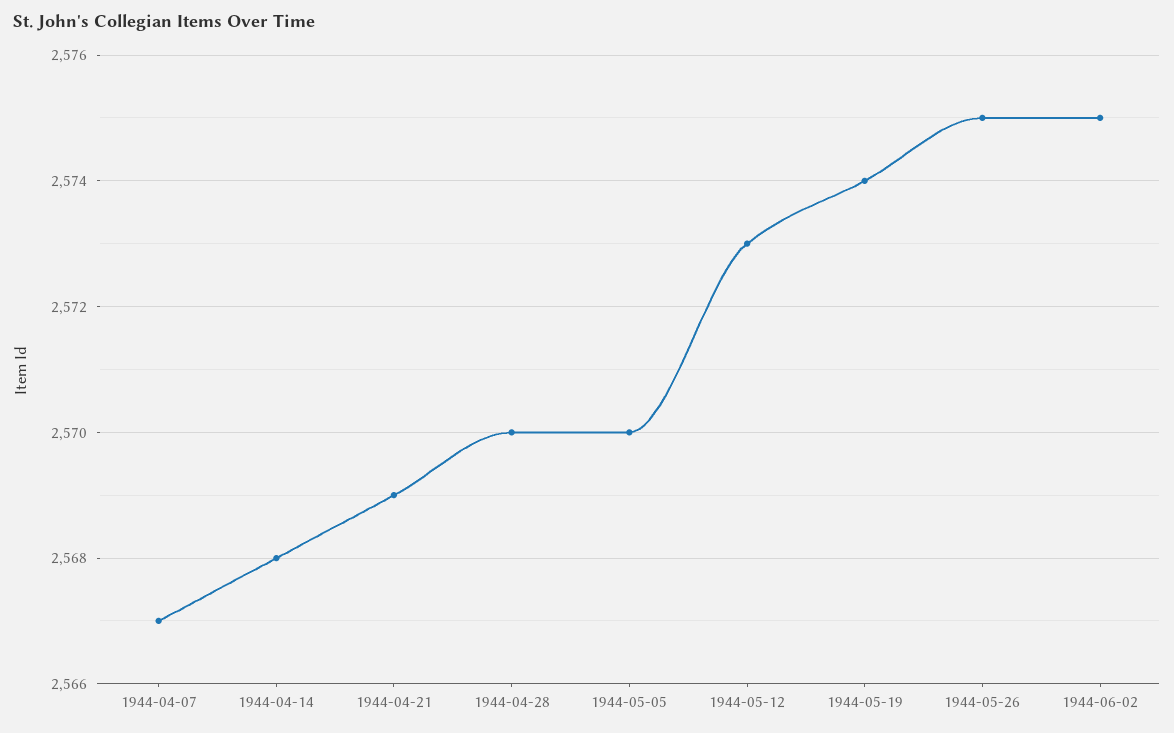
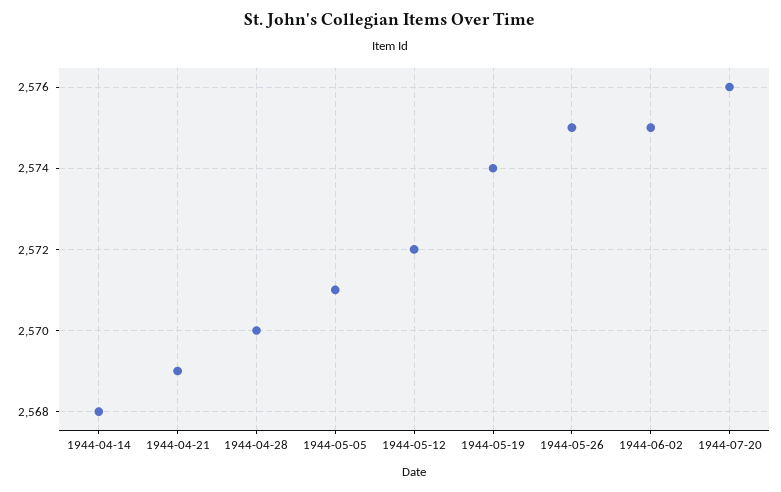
1944-04-07: 2567 -> none
1944-05-05: 2570 -> 2571
1944-05-12: 2573 -> 2572
1944-07-20: none -> 2576

